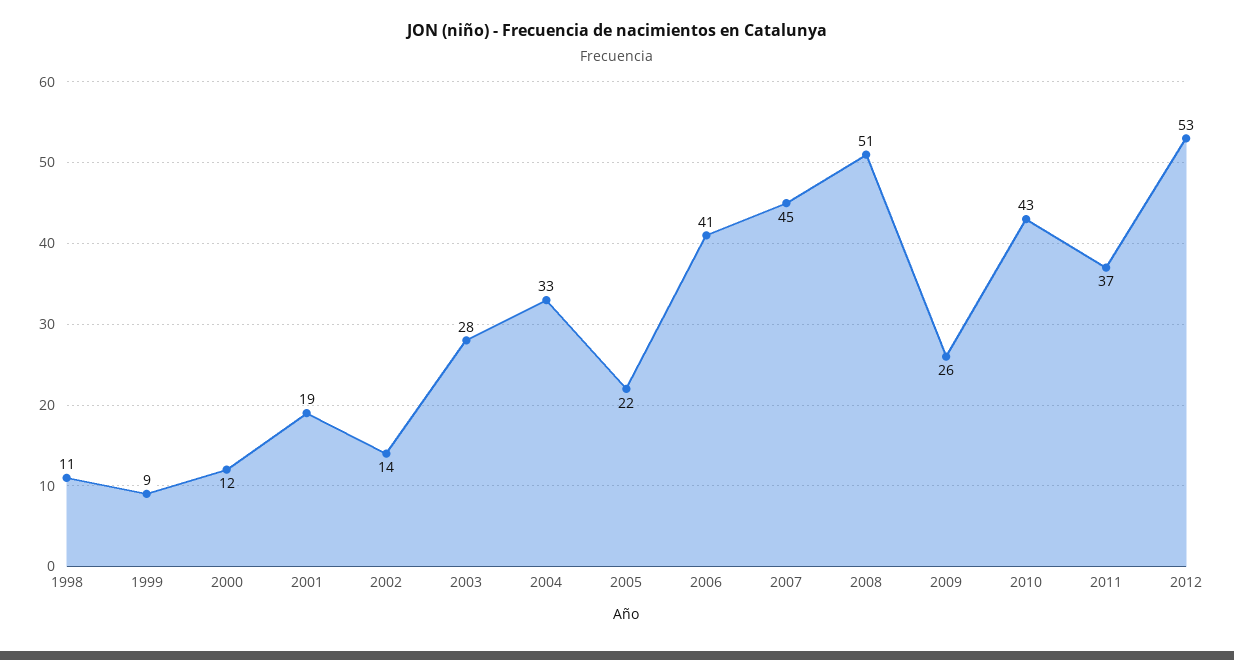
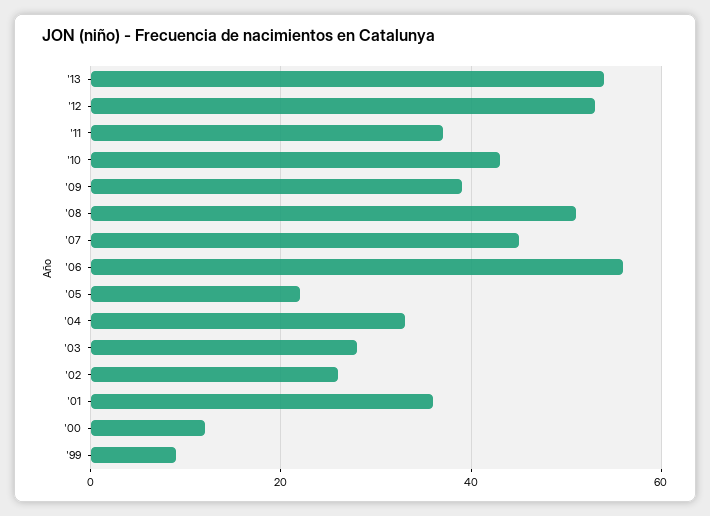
1998: 11 -> none
2001: 19 -> 35
2002: 14 -> 25
2006: 41 -> 55
2009: 26 -> 40
'13: none -> 55

